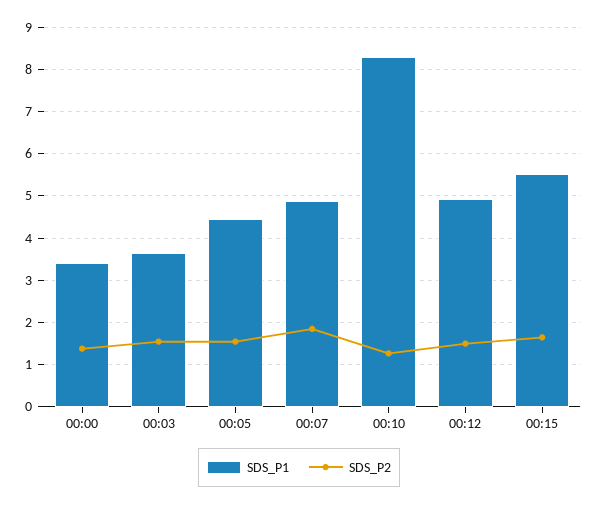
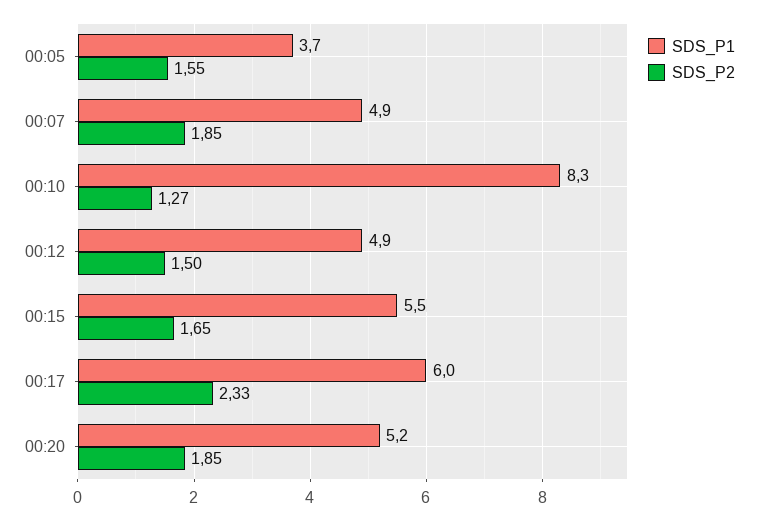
SDS_P1, 00:00: 3.4 -> none
SDS_P2, 00:00: 1.4 -> none
SDS_P1, 00:03: 3.6 -> none
SDS_P2, 00:03: 1.6 -> none
SDS_P1, 00:05: 4.4 -> 3.7
SDS_P1, 00:17: none -> 6
SDS_P2, 00:17: none -> 2.33
SDS_P1, 00:20: none -> 5.2
SDS_P2, 00:20: none -> 1.85

